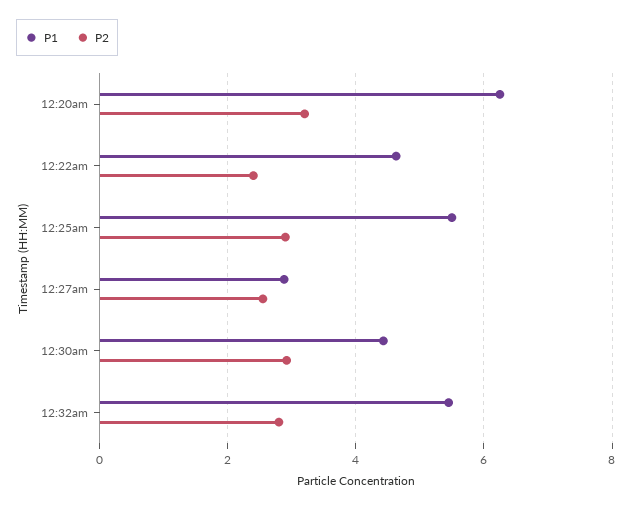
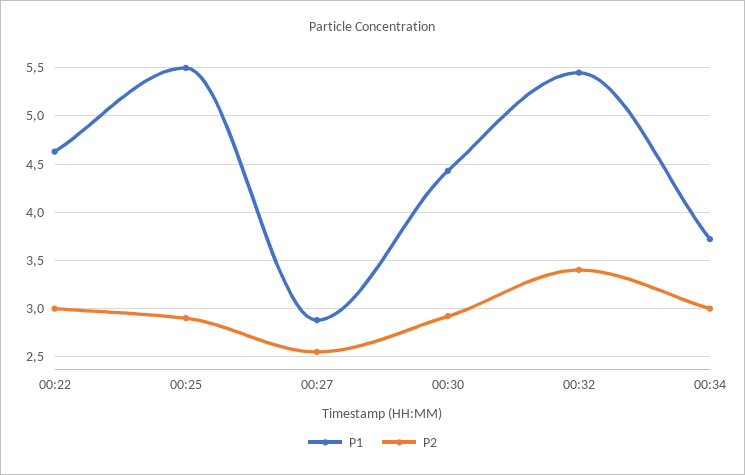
P1, 12:20am: 6.2 -> none
P2, 12:20am: 3.2 -> none
P2, 12:22am: 2.4 -> 3
P2, 12:32am: 2.8 -> 3.4
P1, 00:34: none -> 3.7
P2, 00:34: none -> 3

